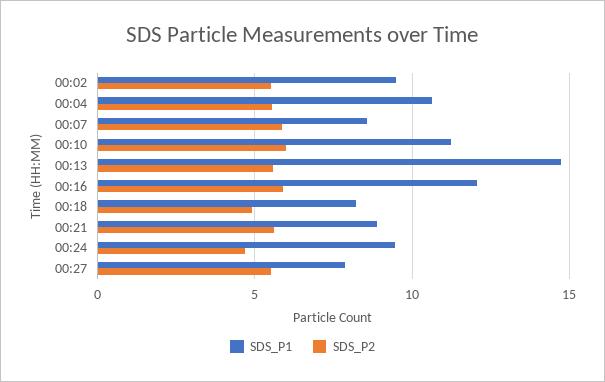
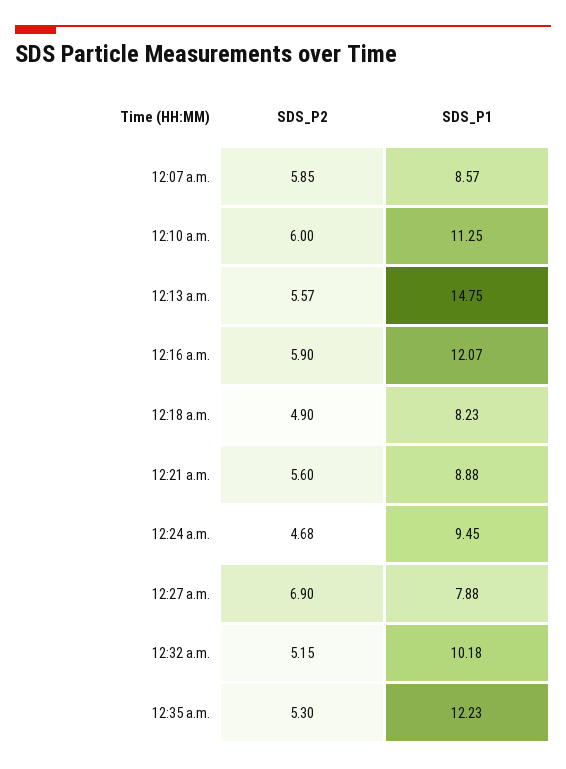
SDS_P1, 00:02: 9.5 -> none
SDS_P2, 00:02: 5.5 -> none
SDS_P1, 00:04: 10.5 -> none
SDS_P2, 00:04: 5.5 -> none
SDS_P2, 00:27: 5.5 -> 6.9
SDS_P2, 12:32 a.m.: none -> 5.15
SDS_P1, 12:32 a.m.: none -> 10.18
SDS_P2, 12:35 a.m.: none -> 5.3
SDS_P1, 12:35 a.m.: none -> 12.23

